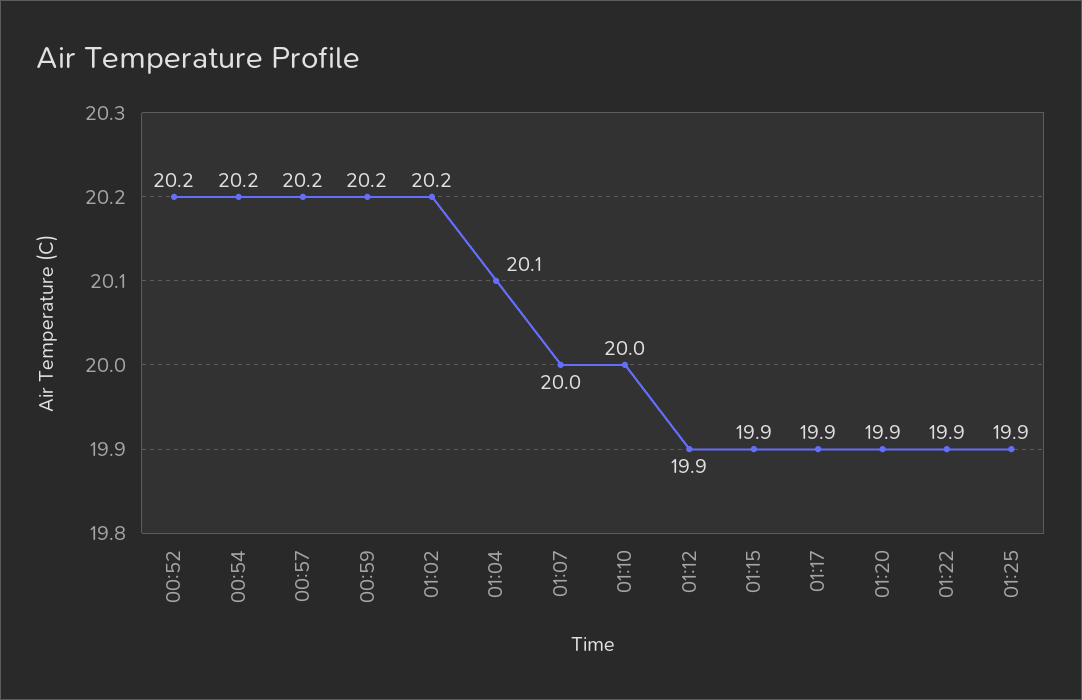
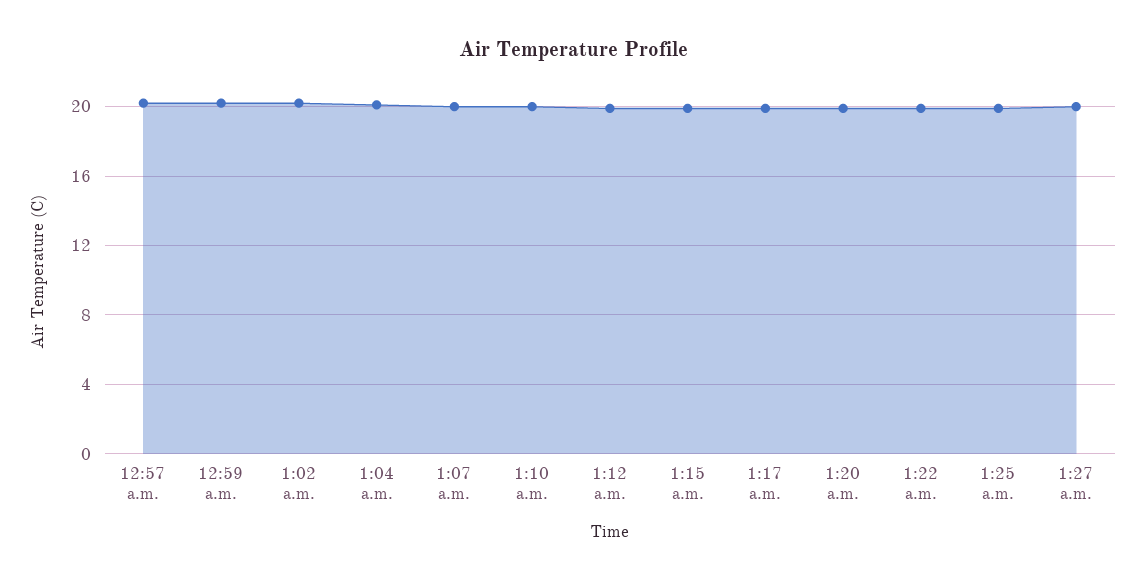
00:52: 20.2 -> none
00:54: 20.2 -> none
1:27 a.m.: none -> 20

